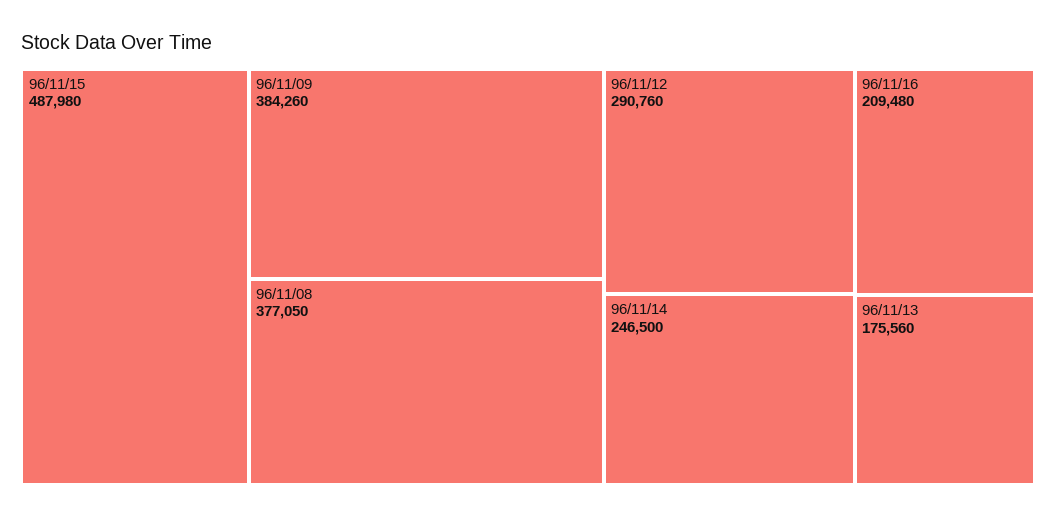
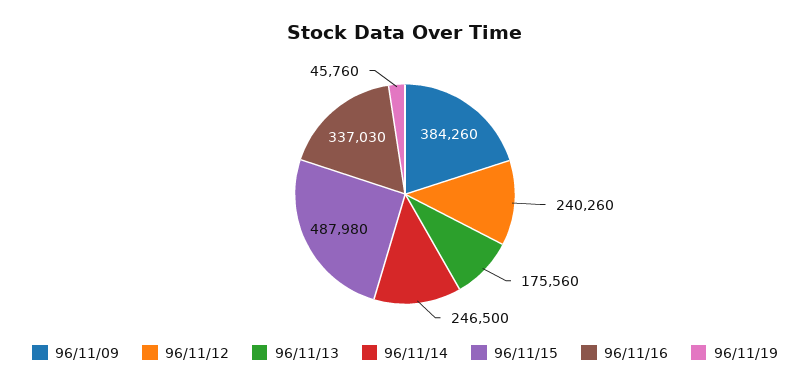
96/11/08: 377050 -> none
96/11/12: 290760 -> 240260
96/11/16: 209480 -> 337030
96/11/19: none -> 45760

